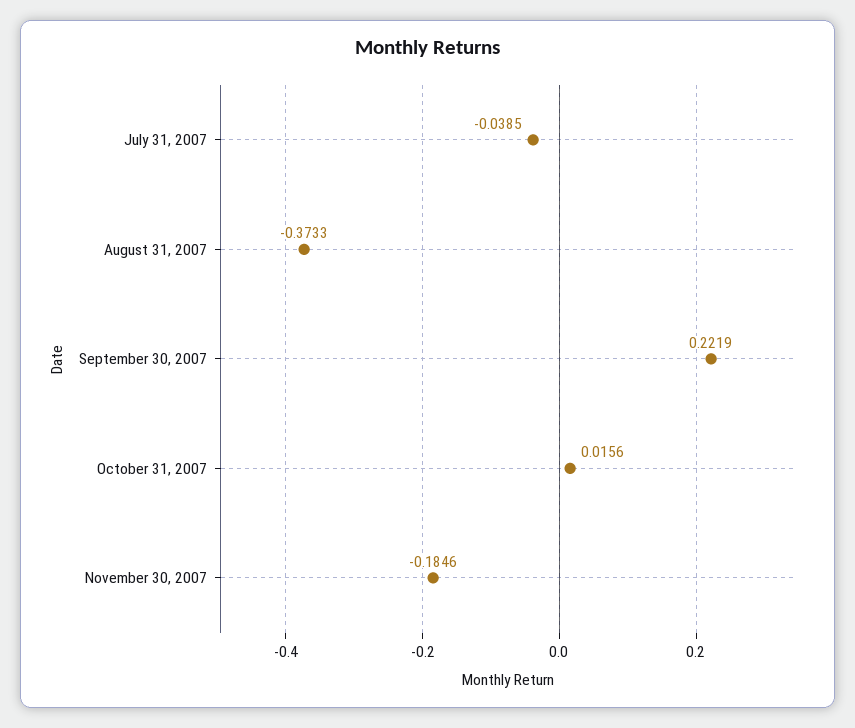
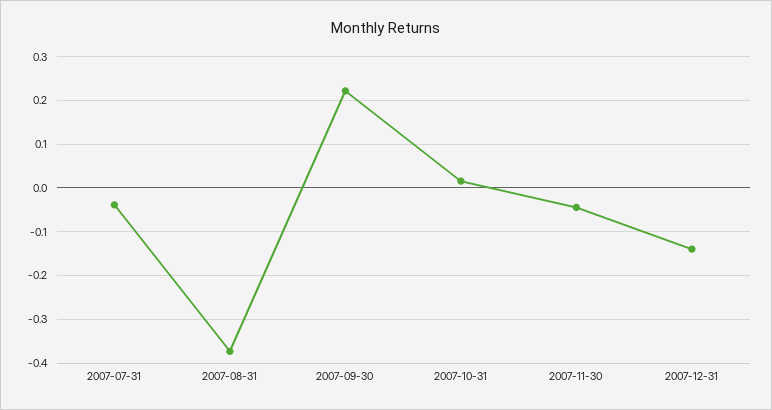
November 30, 2007: -0.1846 -> -0.04
2007-12-31: none -> -0.14

